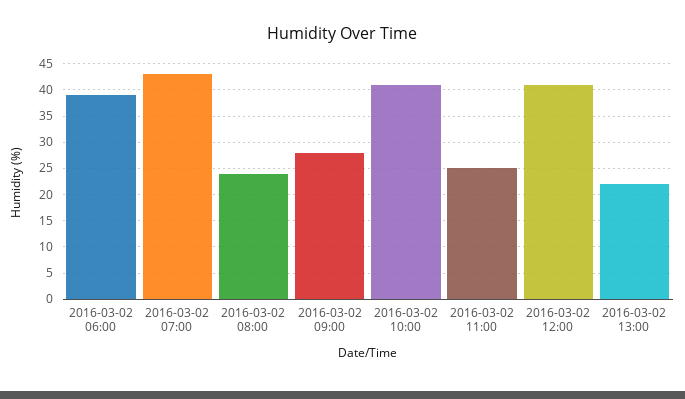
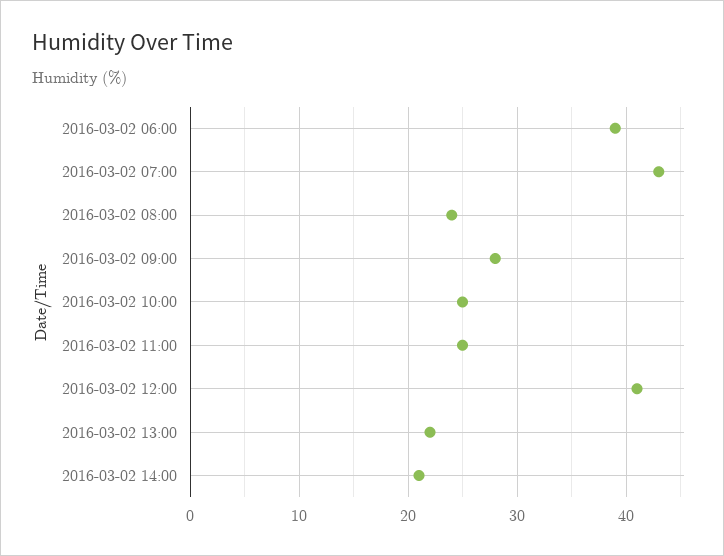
2016-03-02 10:00: 40 -> 25
2016-03-02 14:00: none -> 21

